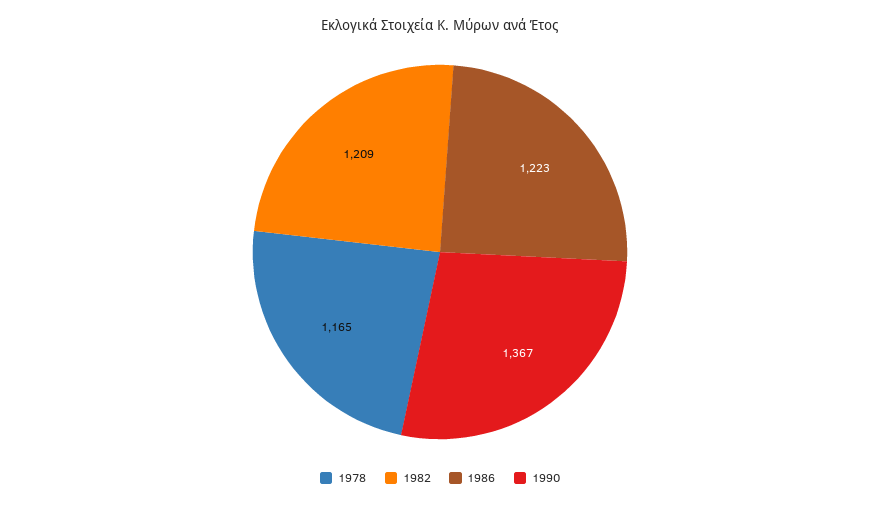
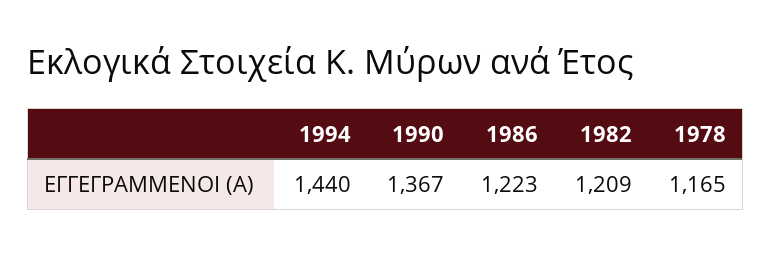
1994: none -> 1440

